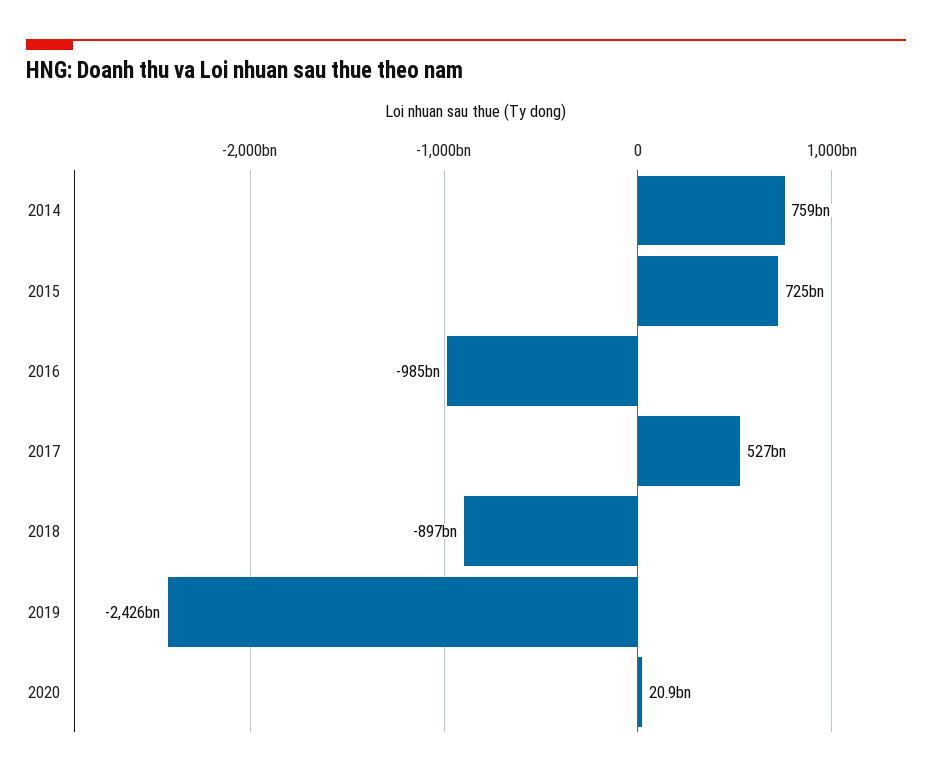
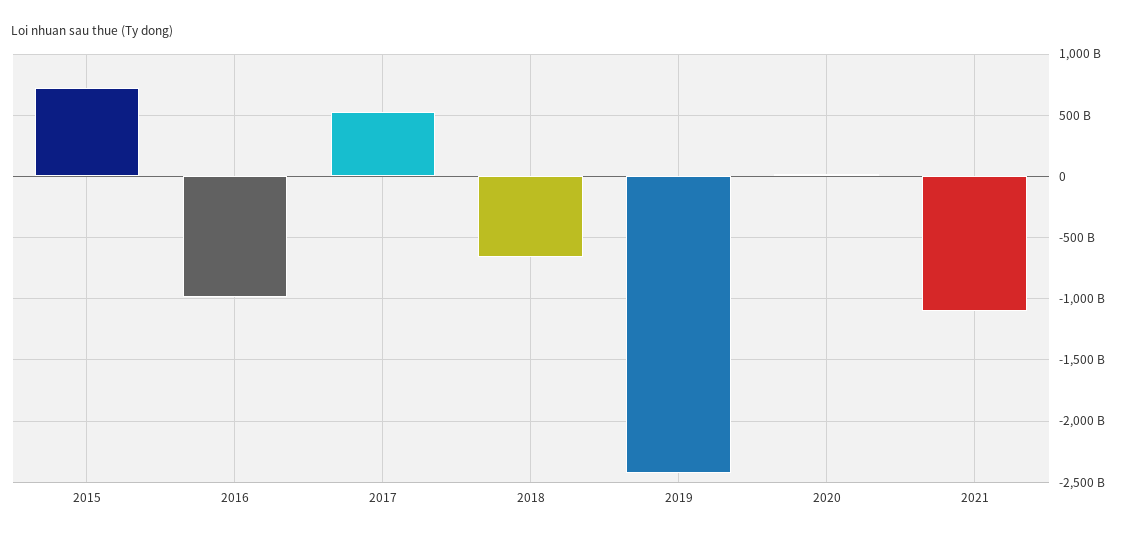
2014: 759000000000 -> none
2018: -897000000000 -> -650000000000
2021: none -> -1100000000000

